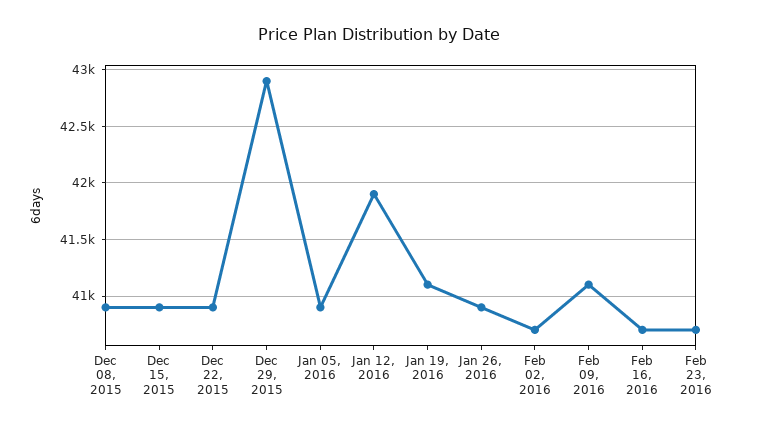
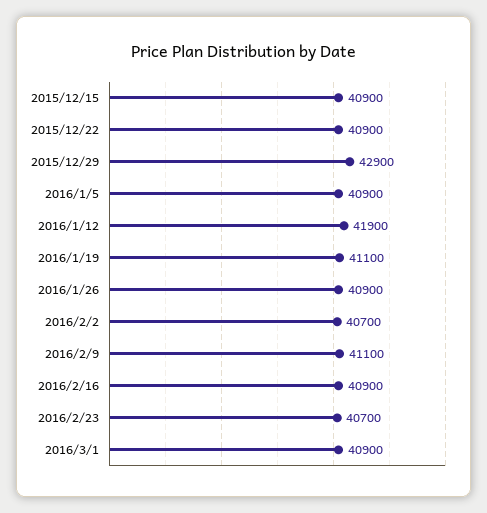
Dec 08, 2015: 40900 -> none
Feb 16, 2016: 40700 -> 40900
2016/3/1: none -> 40900

